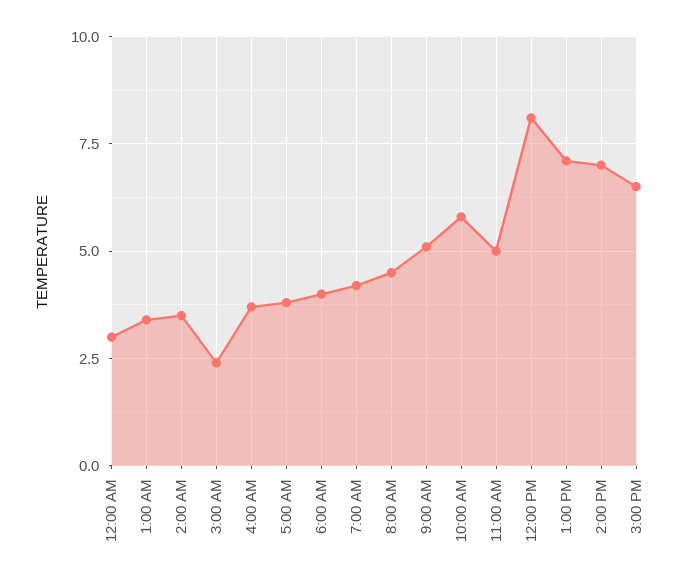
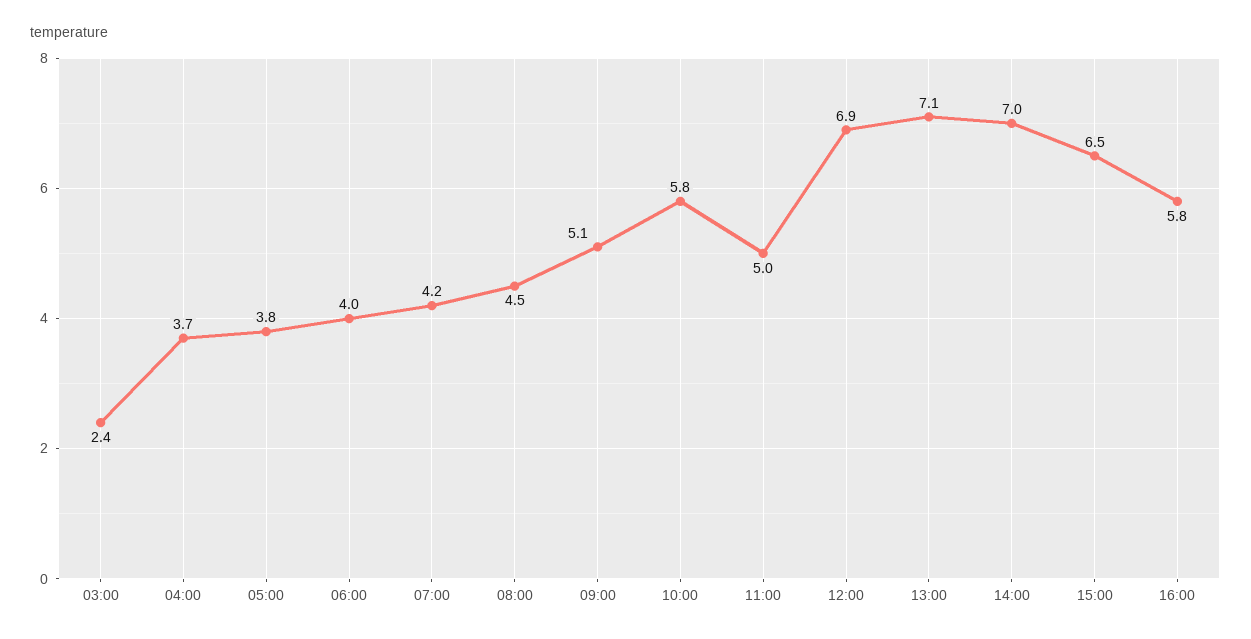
12:00 AM: 3 -> none
1:00 AM: 3.5 -> none
2:00 AM: 3.5 -> none
12:00 PM: 8 -> 6.9
16:00: none -> 5.8

